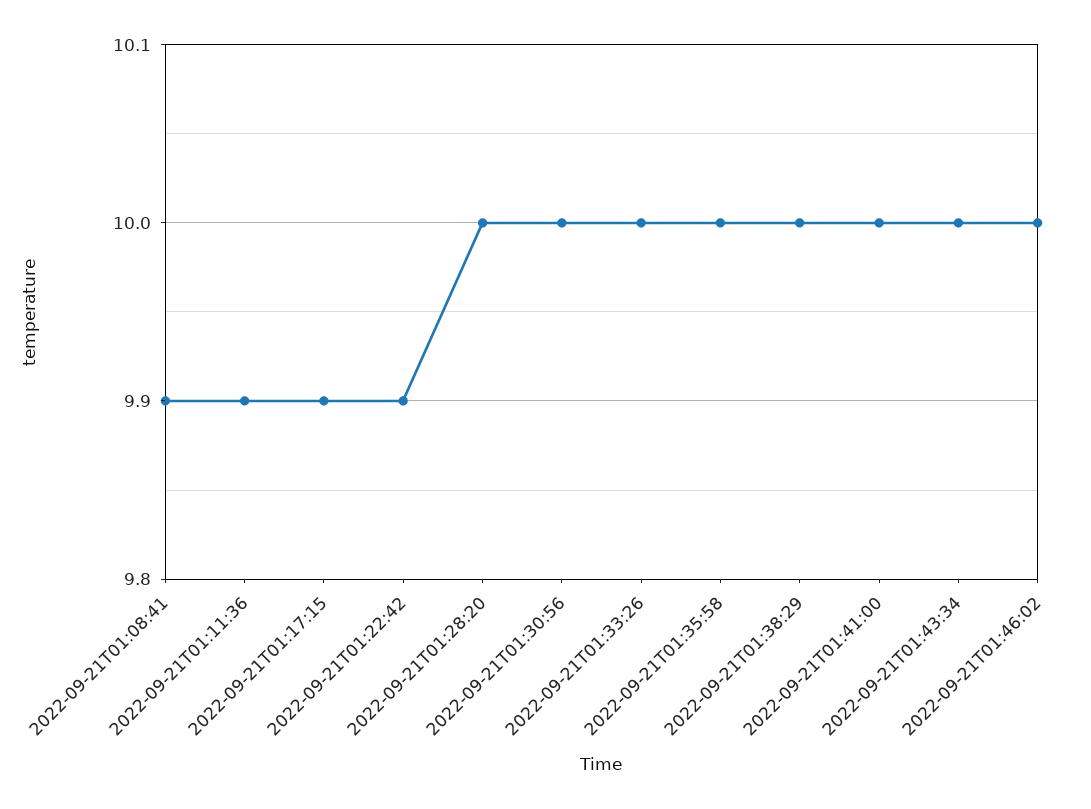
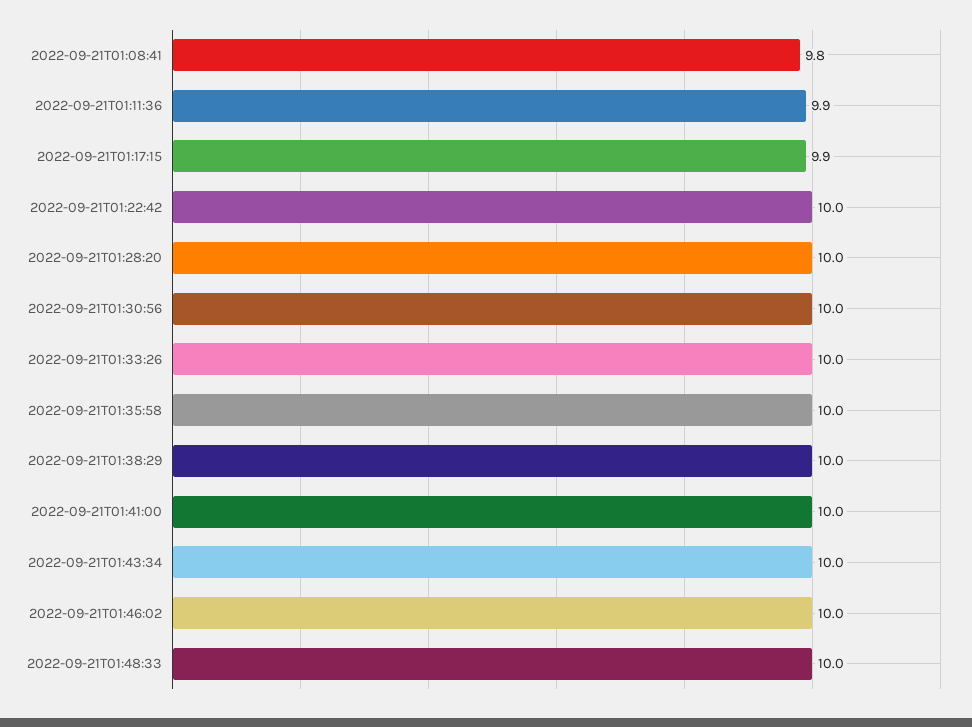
2022-09-21T01:08:41: 9.9 -> 9.8
2022-09-21T01:22:42: 9.9 -> 10
2022-09-21T01:48:33: none -> 10

